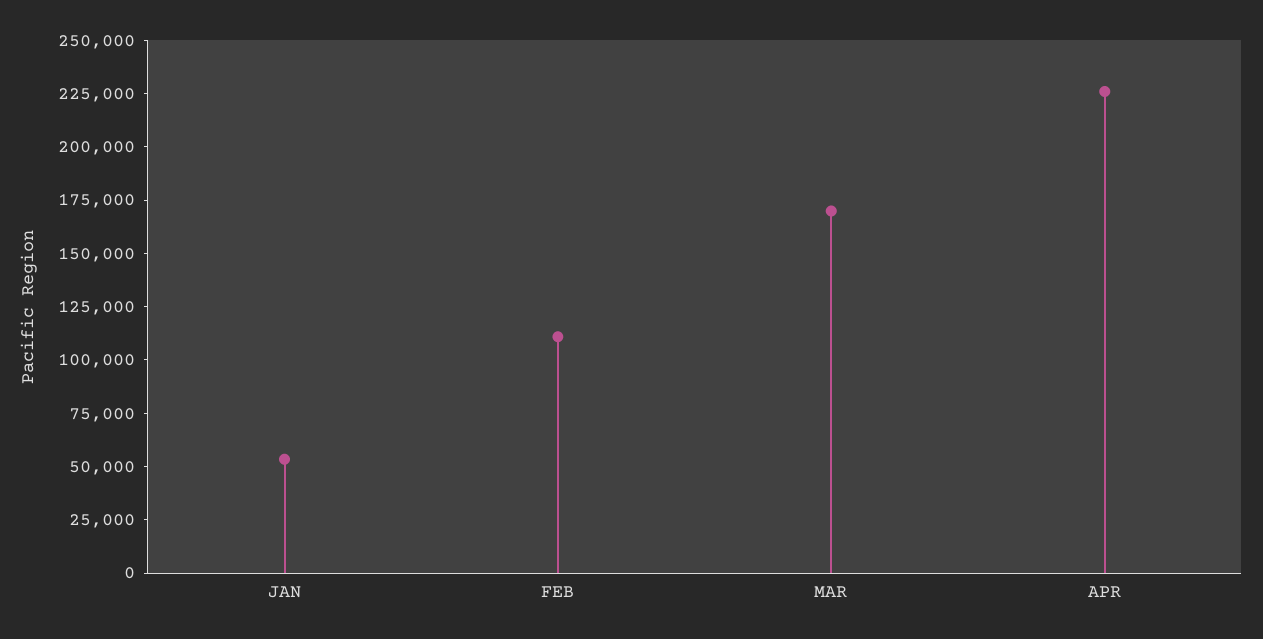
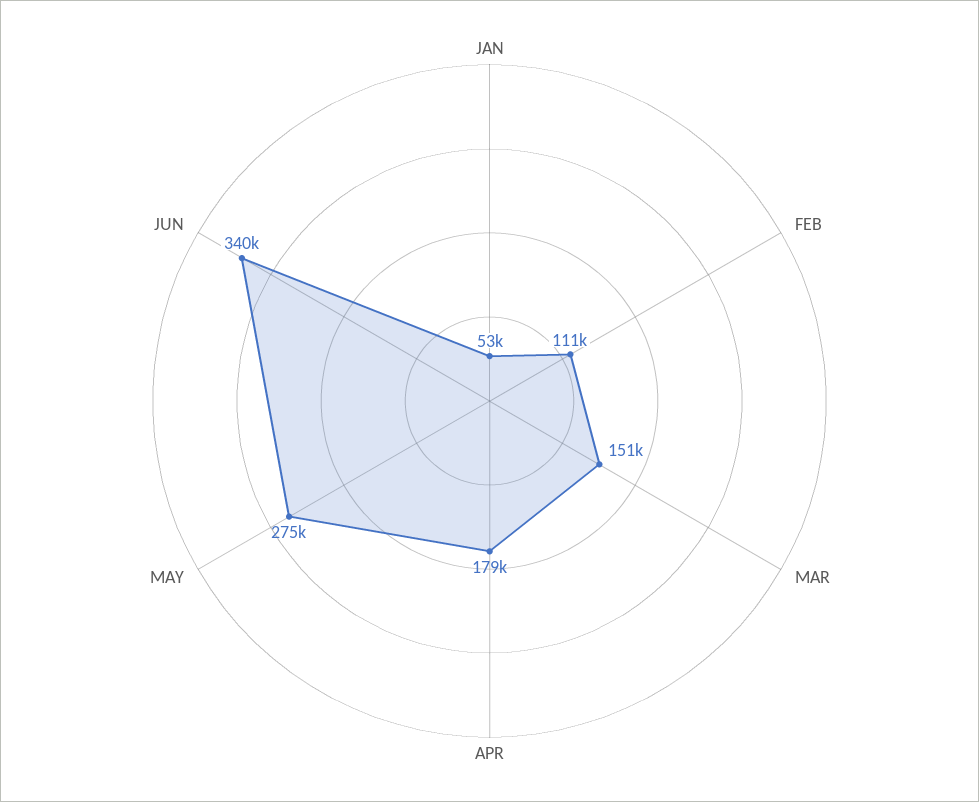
MAR: 170000 -> 151000
APR: 225000 -> 179000
MAY: none -> 275000
JUN: none -> 340000

